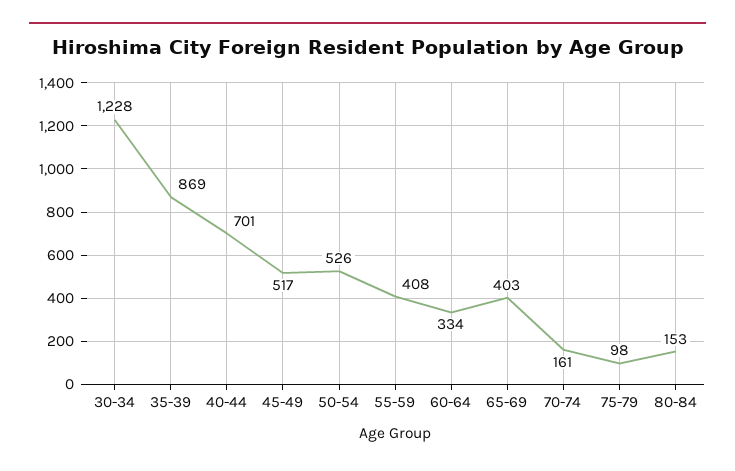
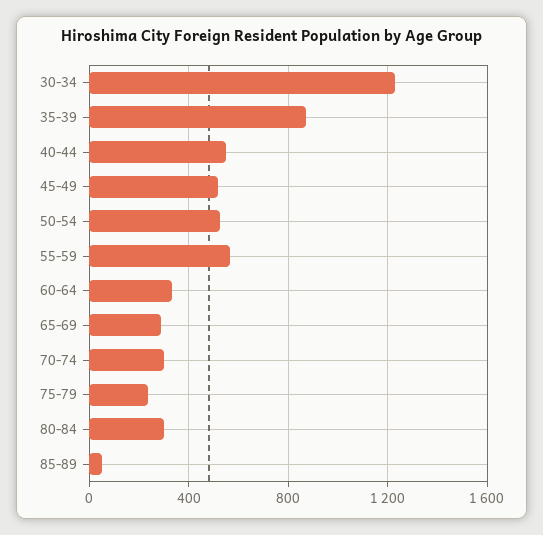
40-44: 701 -> 550
55-59: 408 -> 550
65-69: 403 -> 300
70-74: 161 -> 300
75-79: 98 -> 250
80-84: 153 -> 300
85-89: none -> 50

